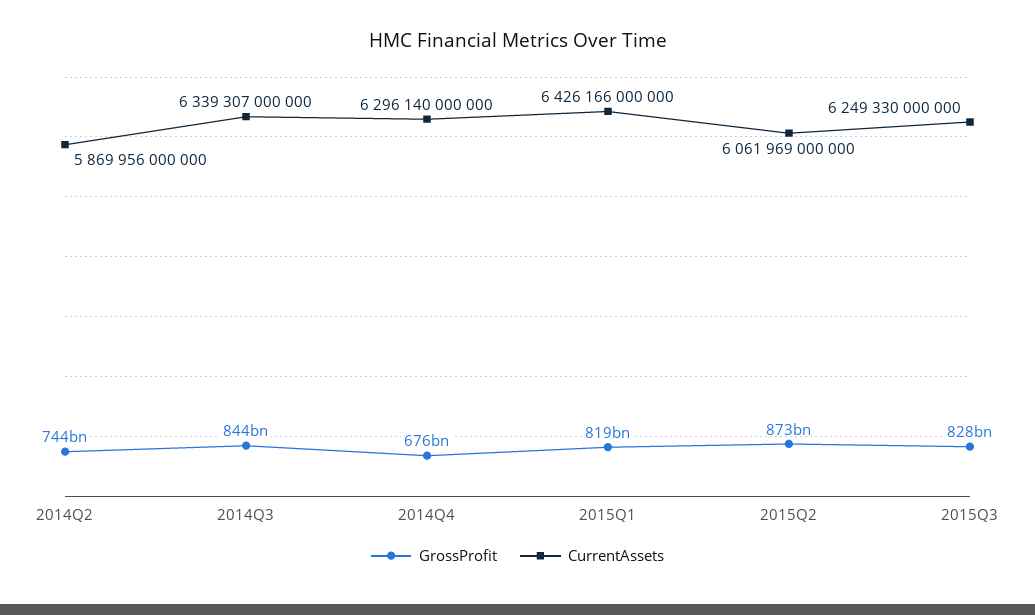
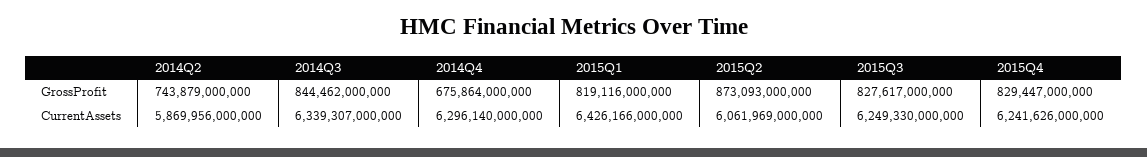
GrossProfit, 2015Q4: none -> 829447000000
CurrentAssets, 2015Q4: none -> 6241626000000

